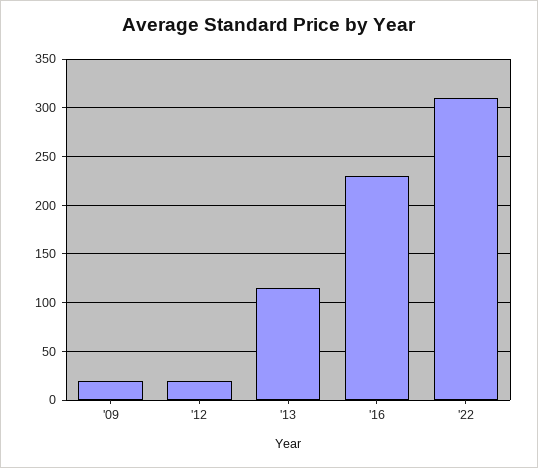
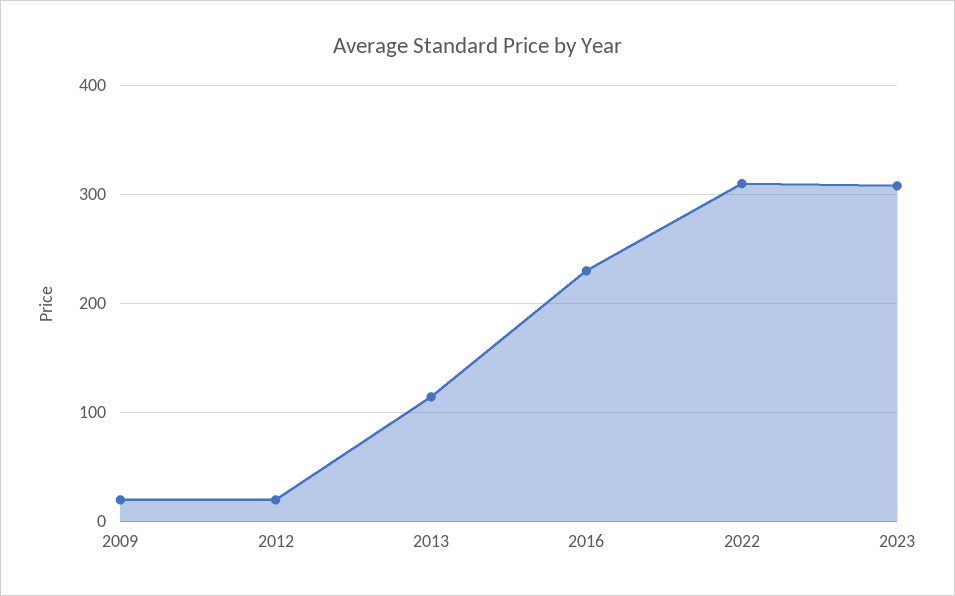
2023: none -> 310

